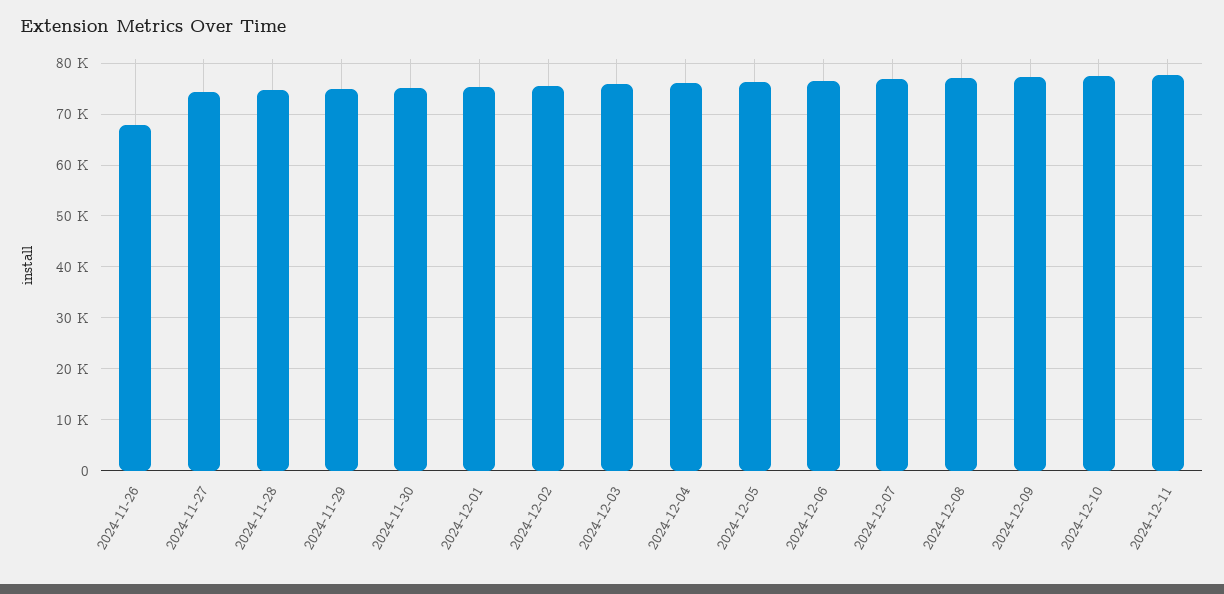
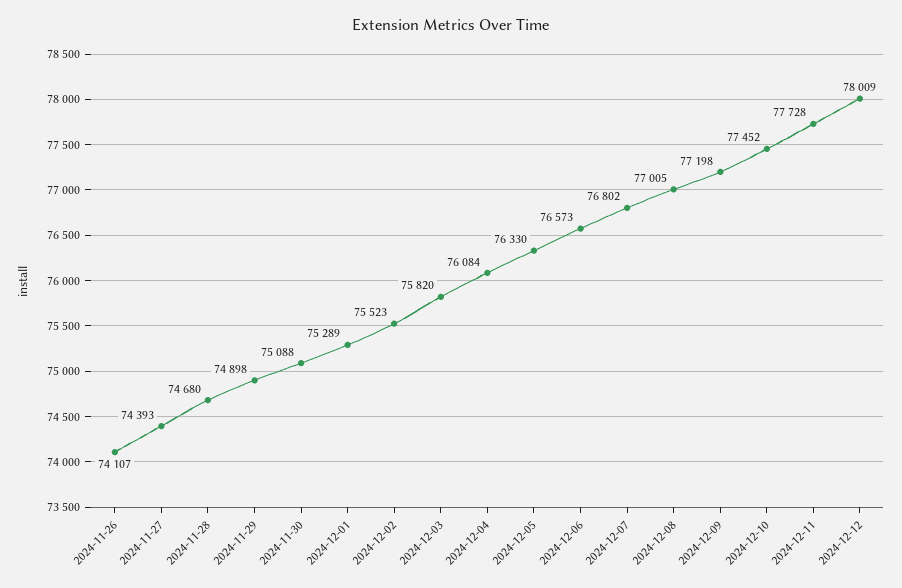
2024-11-26: 68000 -> 74107
2024-12-12: none -> 78009

